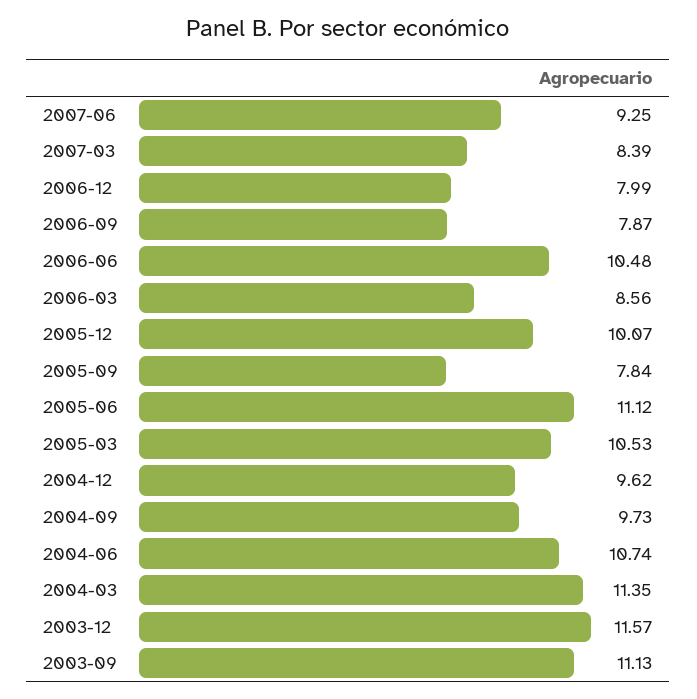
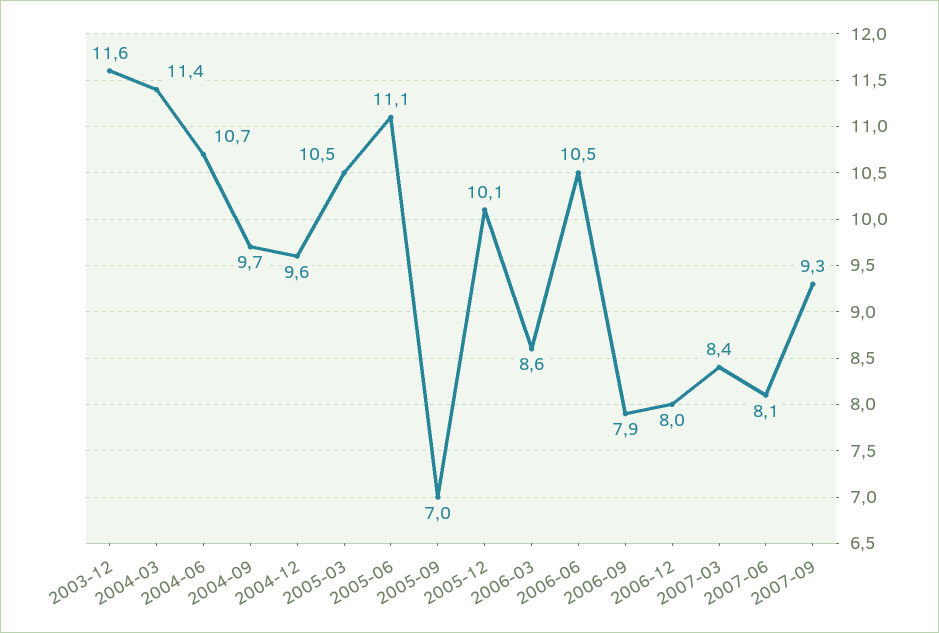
2007-06: 9.25 -> 8.1
2005-09: 7.84 -> 7
2003-09: 11.13 -> none
2007-09: none -> 9.3

